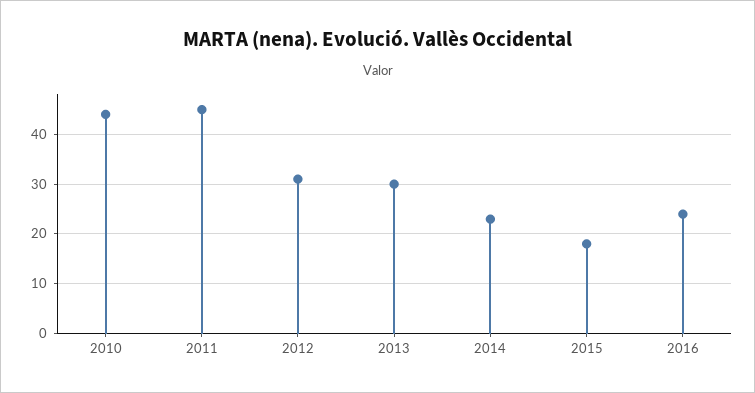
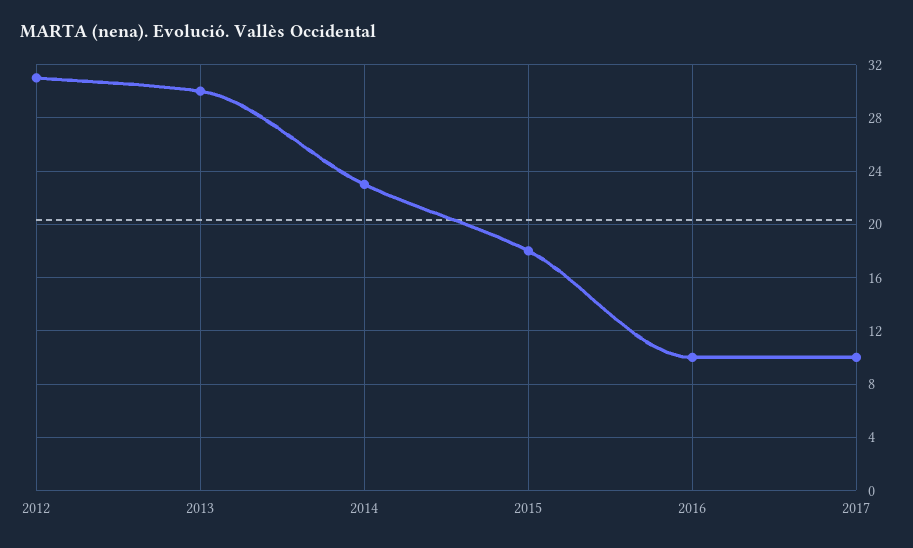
2010: 45 -> none
2011: 45 -> none
2016: 25 -> 10
2017: none -> 10

